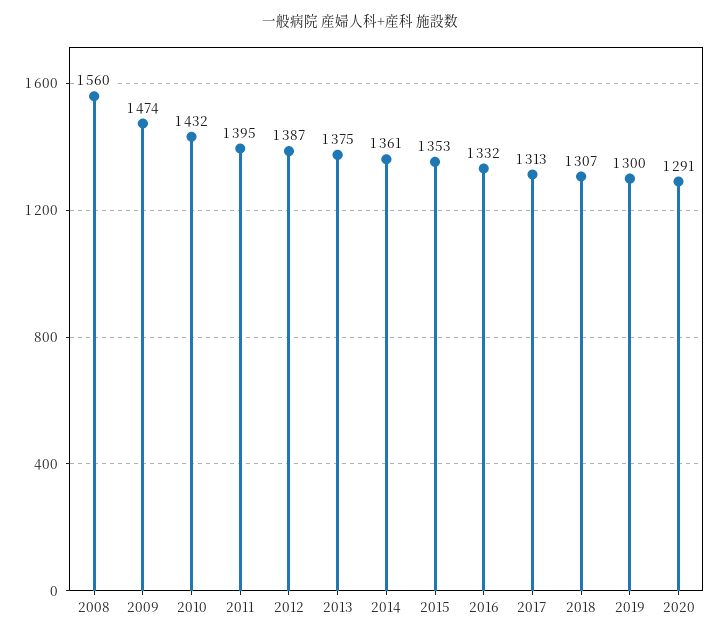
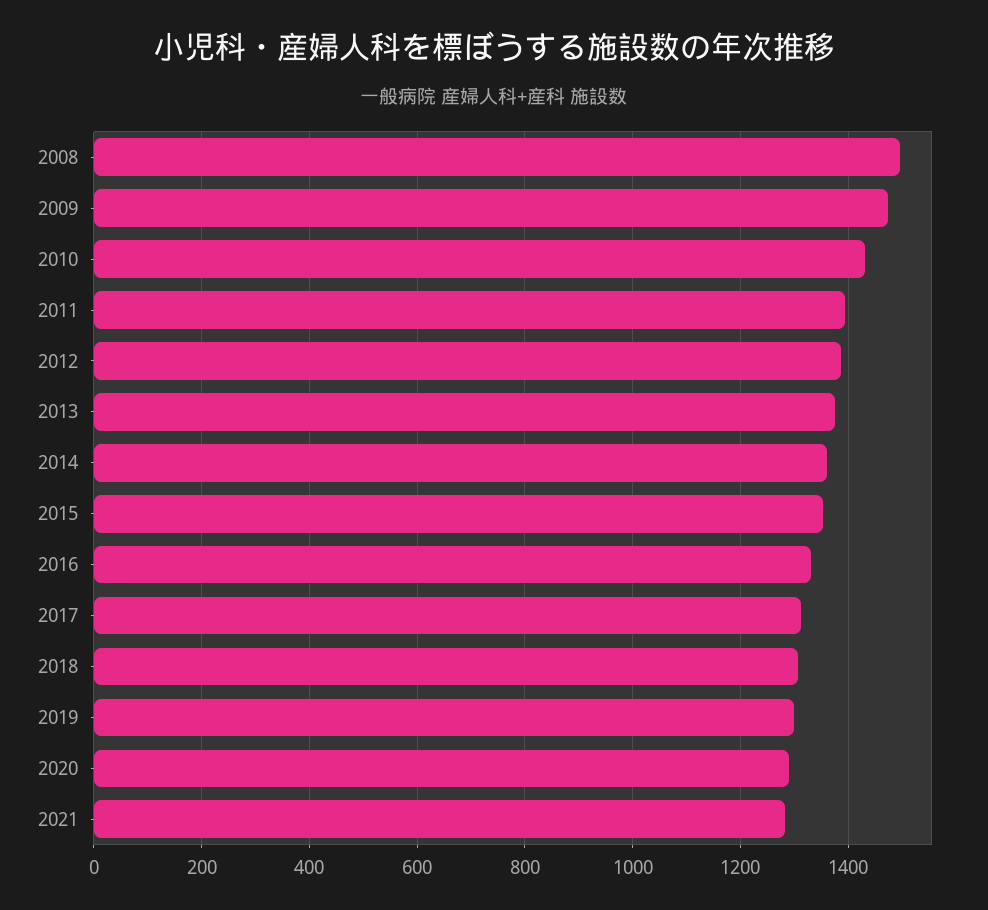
2008: 1560 -> 1500
2021: none -> 1280

